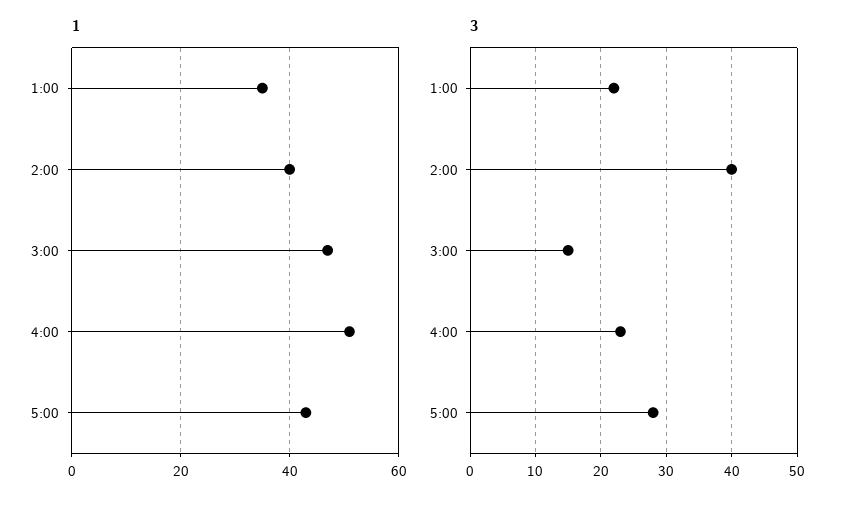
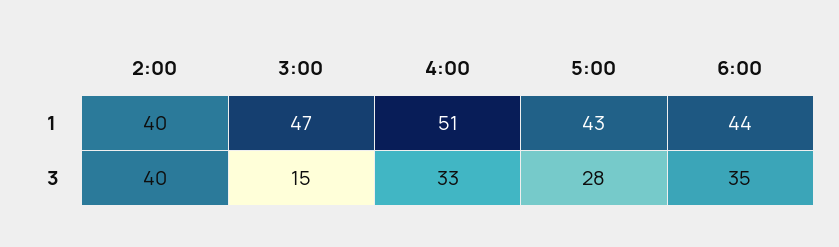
1, 1:00: 35 -> none
3, 1:00: 22 -> none
3, 4:00: 23 -> 33
1, 6:00: none -> 44
3, 6:00: none -> 35

